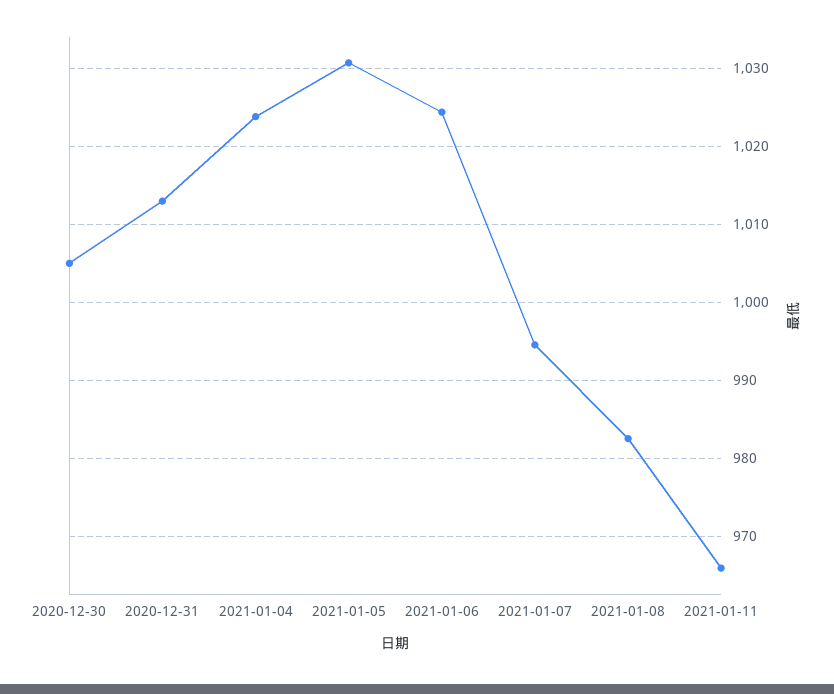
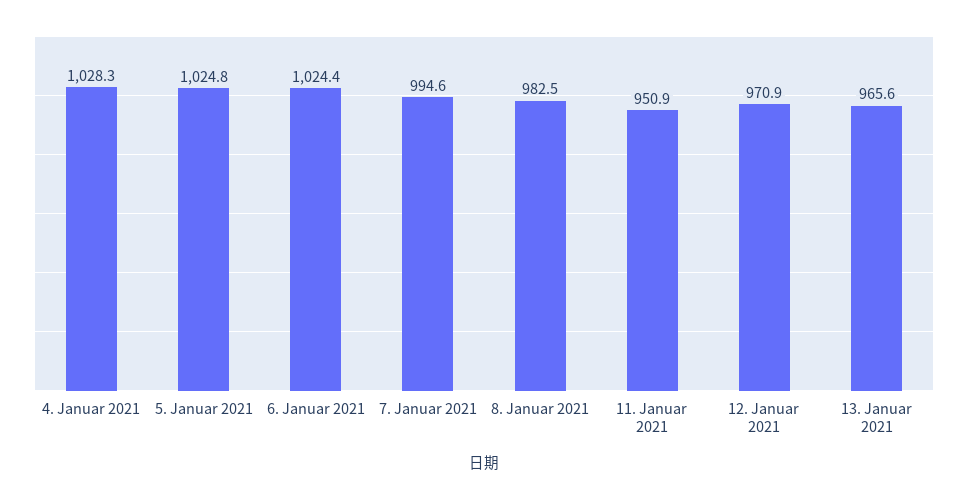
2020-12-30: 1005 -> none
2020-12-31: 1013 -> none
2021-01-04: 1024 -> 1028.3
2021-01-05: 1031 -> 1024.8
2021-01-11: 966 -> 950.9
12. Januar 2021: none -> 970.9
13. Januar 2021: none -> 965.6

